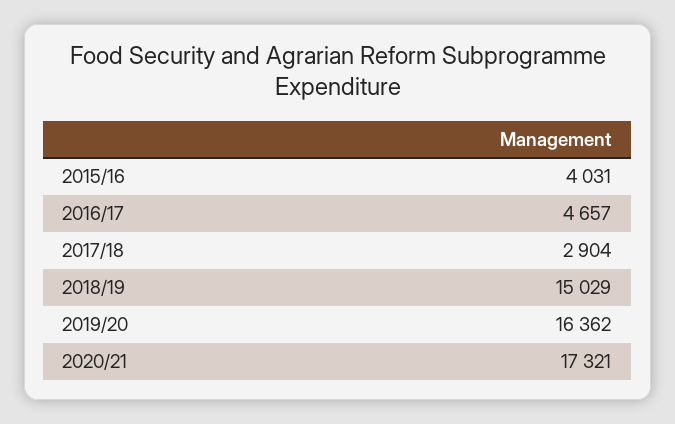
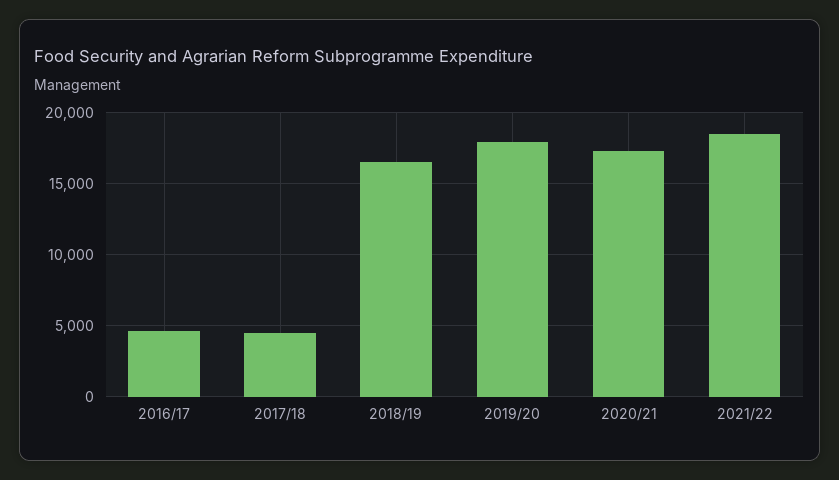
2015/16: 4031 -> none
2017/18: 2904 -> 4500
2018/19: 15029 -> 16500
2019/20: 16362 -> 18000
2021/22: none -> 18500

